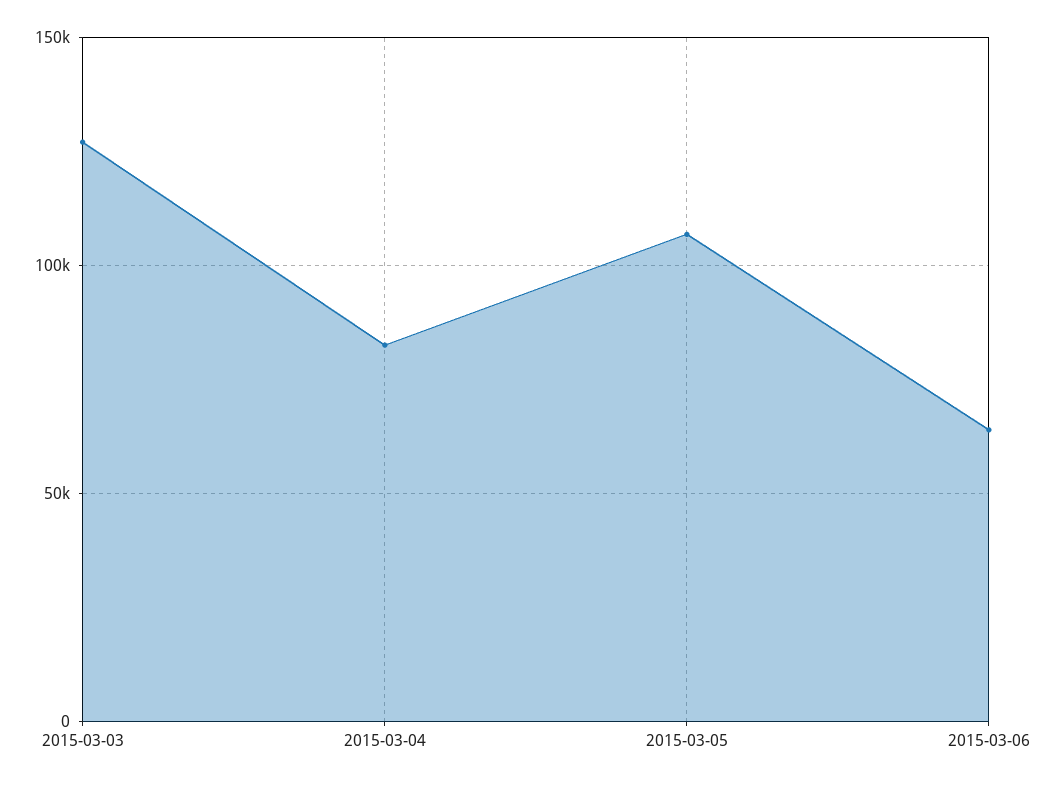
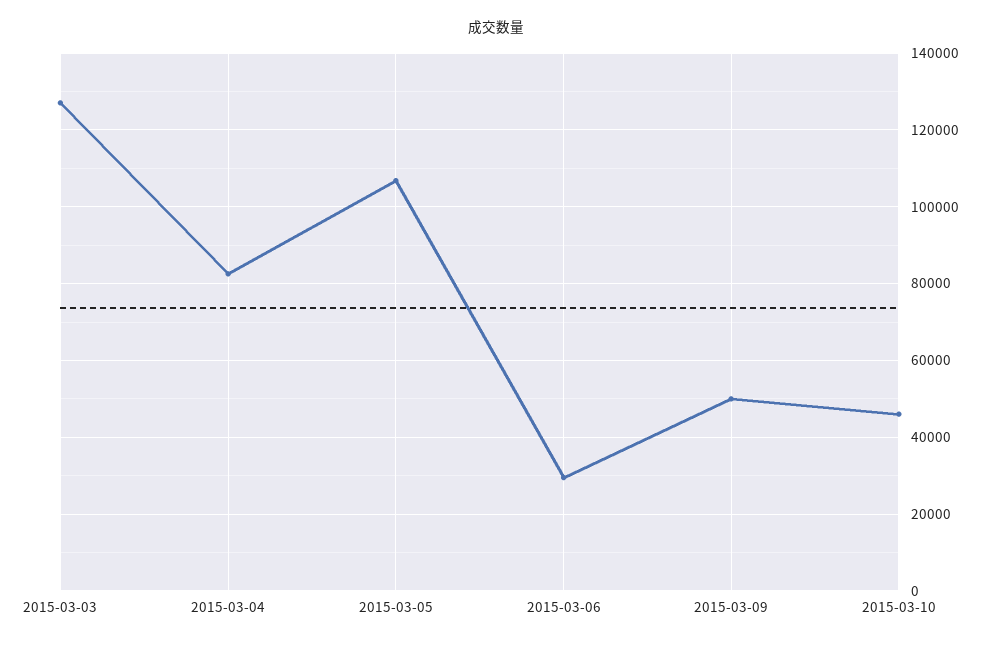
2015-03-06: 65000 -> 30000
2015-03-09: none -> 50000
2015-03-10: none -> 46000

